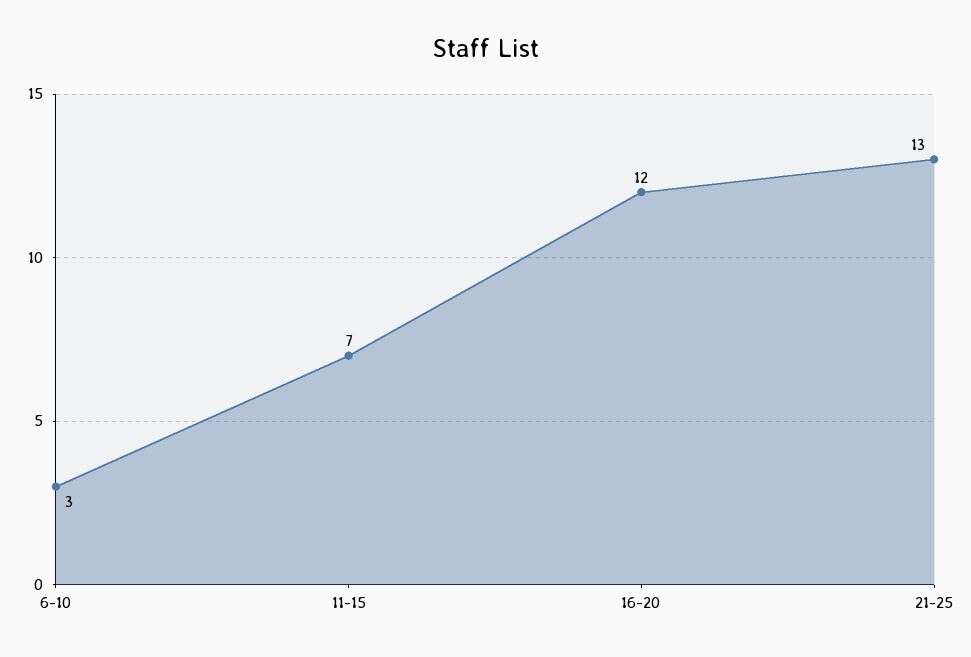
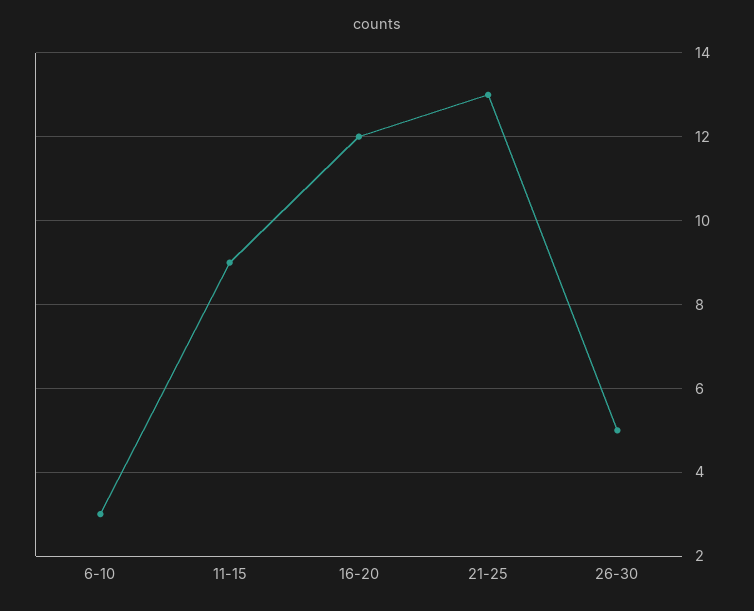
11-15: 7 -> 9
26-30: none -> 5

